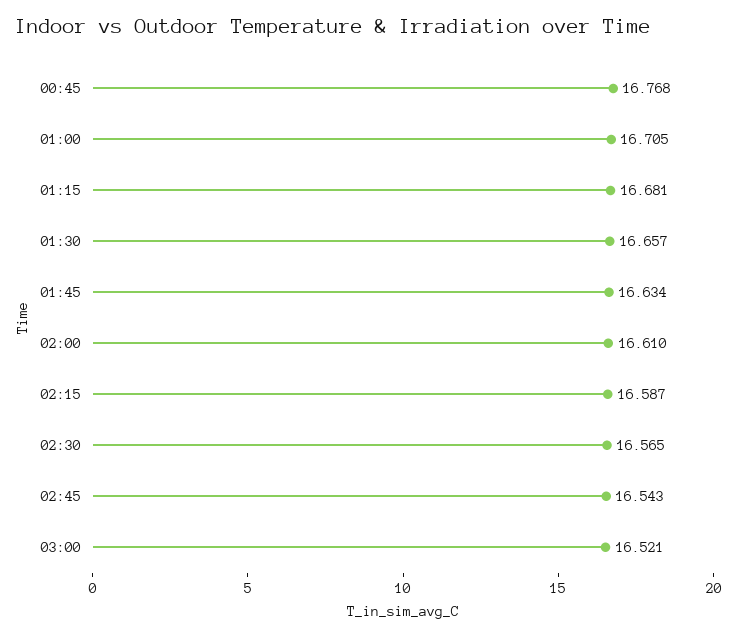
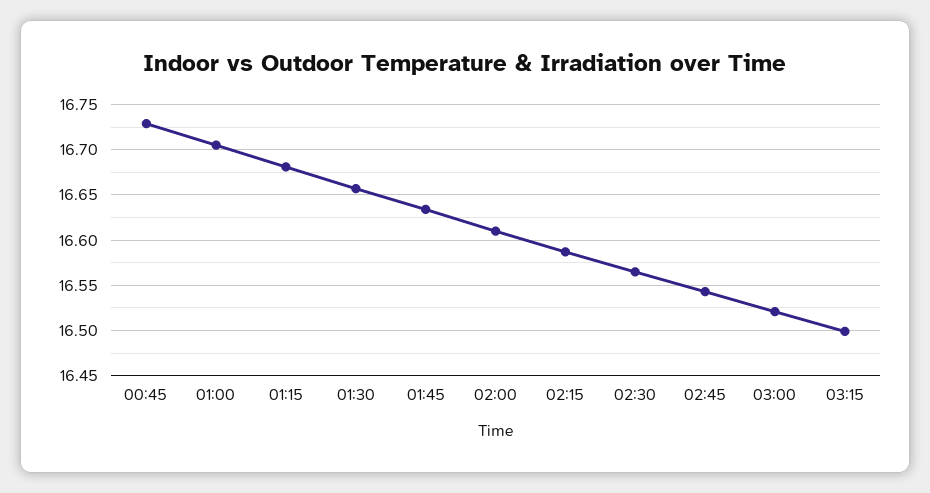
00:45: 16.768 -> 16.73
03:15: none -> 16.5

